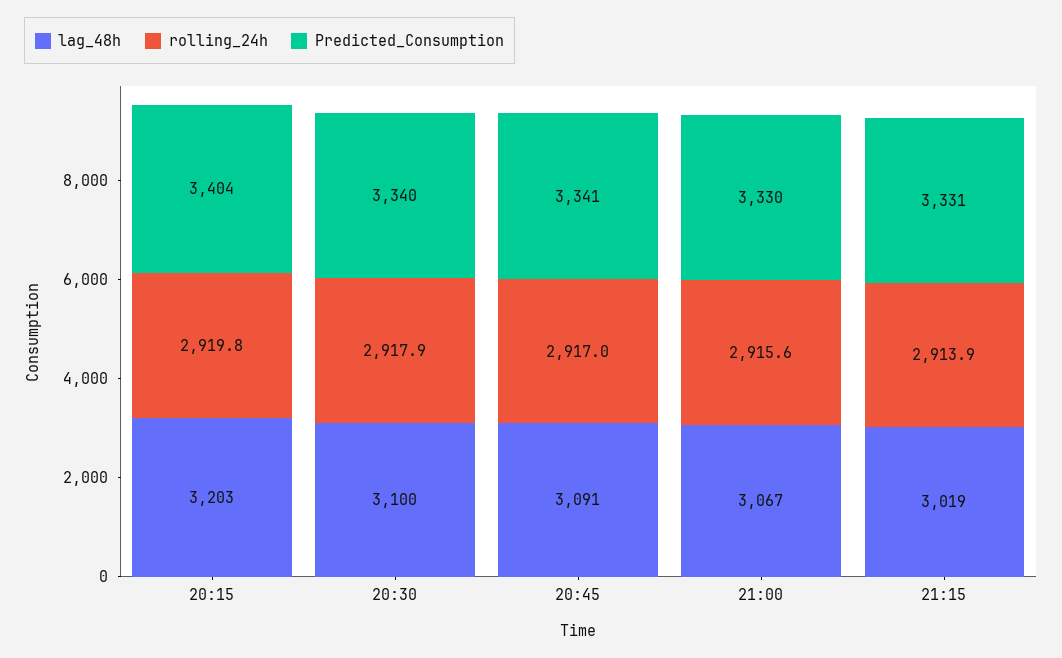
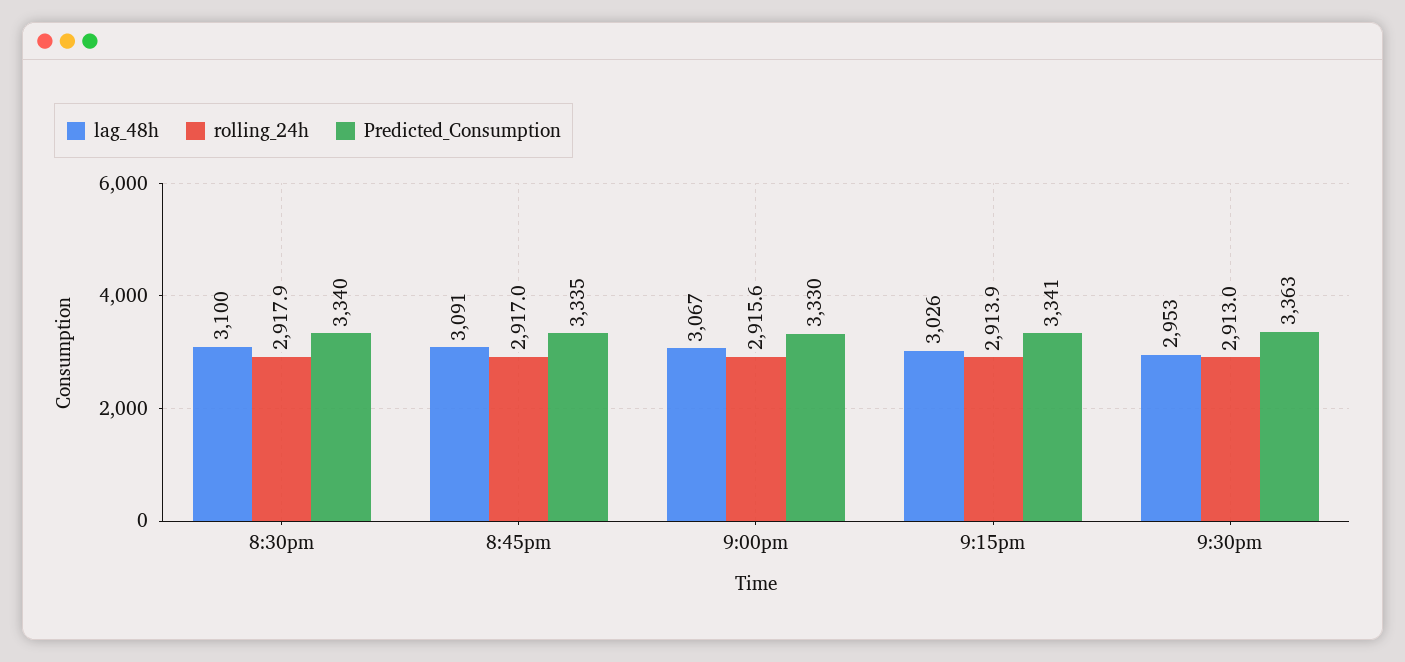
lag_48h, 20:15: 3203 -> none
rolling_24h, 20:15: 2919.8 -> none
Predicted_Consumption, 20:15: 3404 -> none
Predicted_Consumption, 20:45: 3341 -> 3335
lag_48h, 21:15: 3019 -> 3026
Predicted_Consumption, 21:15: 3331 -> 3341
lag_48h, 9:30pm: none -> 2953
rolling_24h, 9:30pm: none -> 2913
Predicted_Consumption, 9:30pm: none -> 3363

